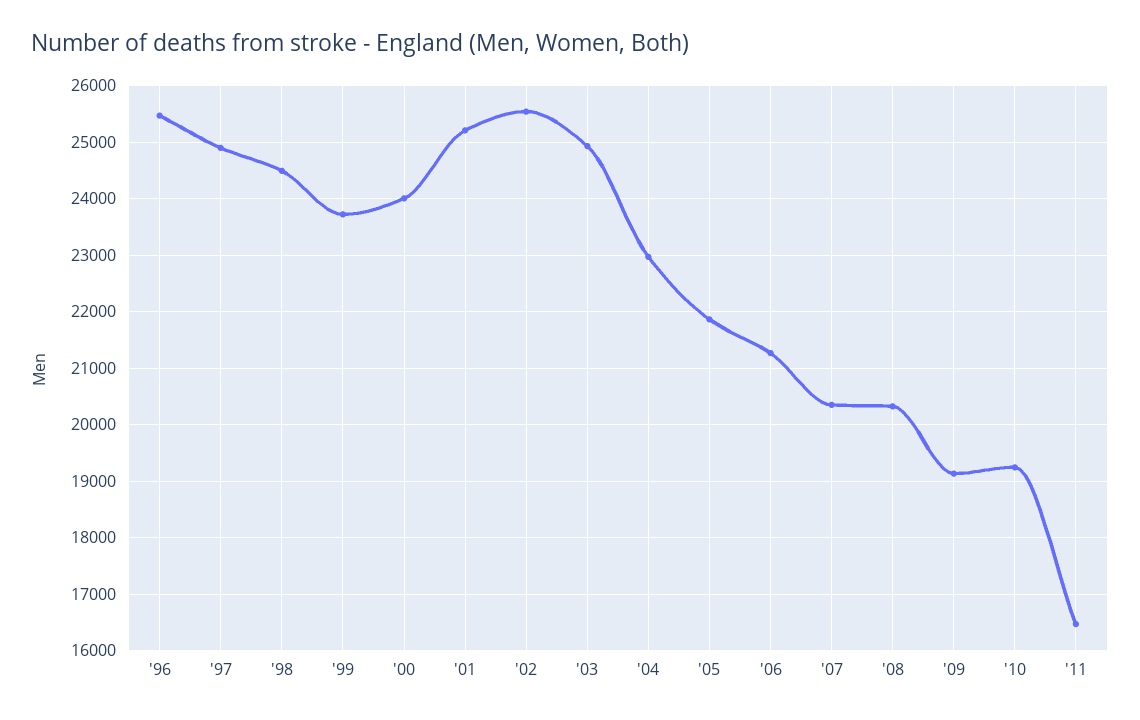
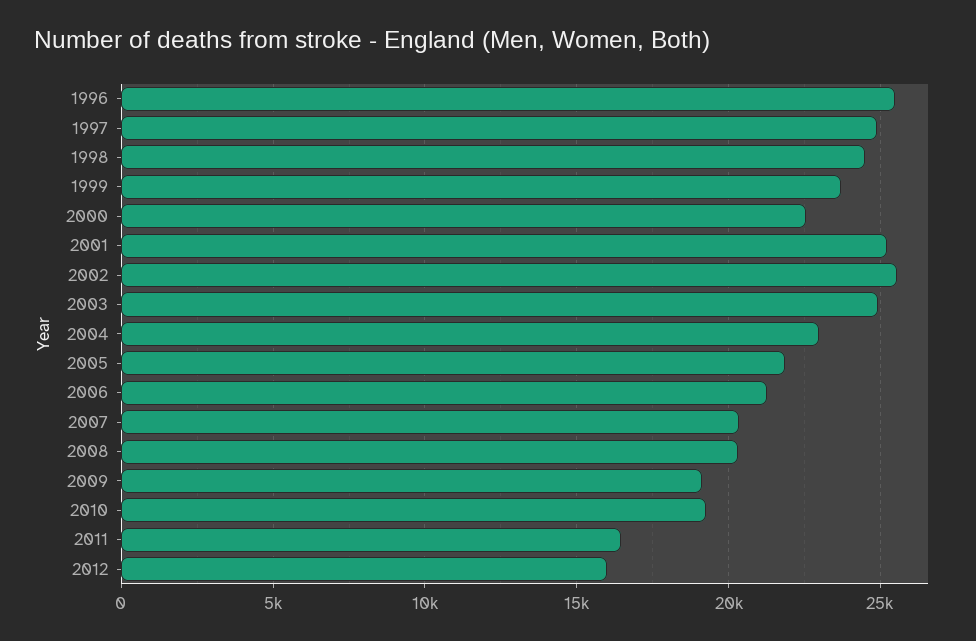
'00: 24000 -> 22500
2012: none -> 16000

